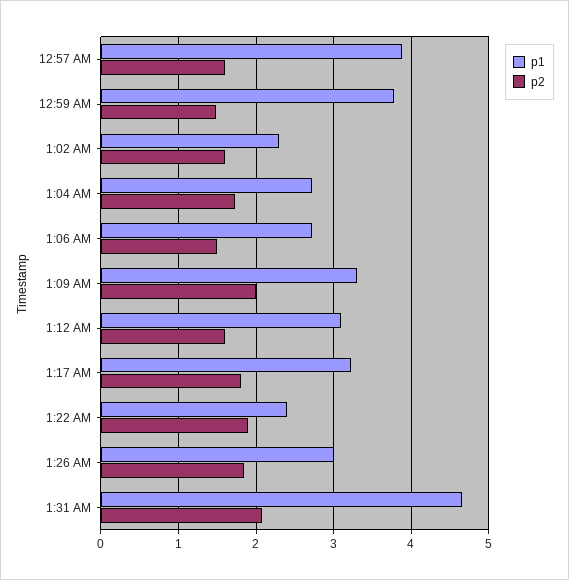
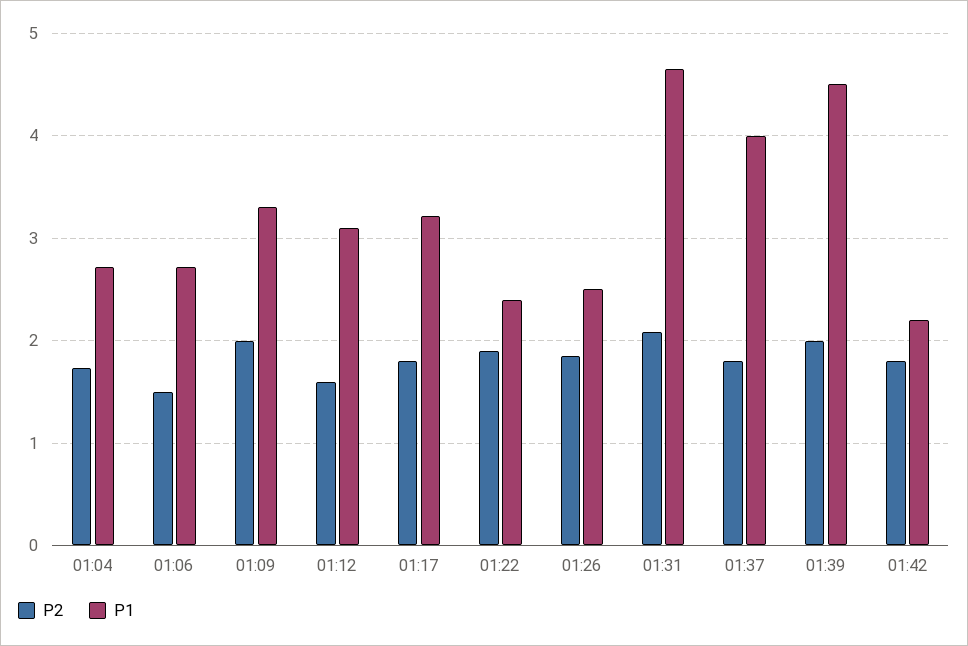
p1, 12:57 AM: 3.9 -> none
p2, 12:57 AM: 1.6 -> none
p1, 12:59 AM: 3.8 -> none
p2, 12:59 AM: 1.5 -> none
p1, 1:02 AM: 2.3 -> none
p2, 1:02 AM: 1.6 -> none
p1, 1:26 AM: 3 -> 2.5
p2, 01:37: none -> 1.8
p1, 01:37: none -> 4
p2, 01:39: none -> 2
p1, 01:39: none -> 4.5
p2, 01:42: none -> 1.8
p1, 01:42: none -> 2.2

